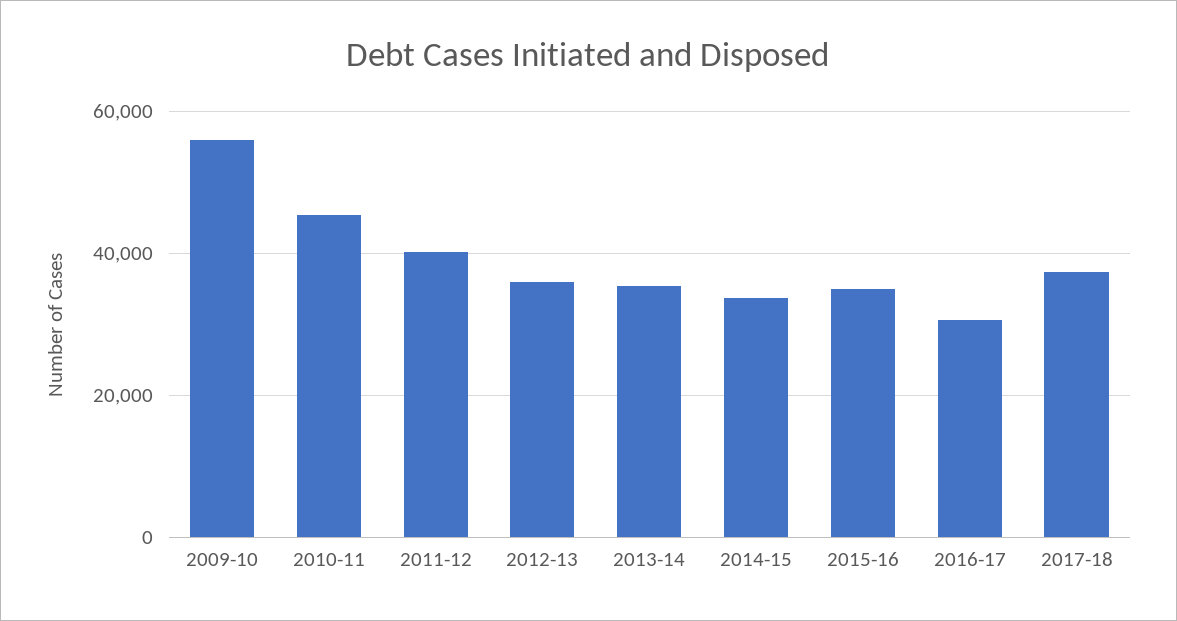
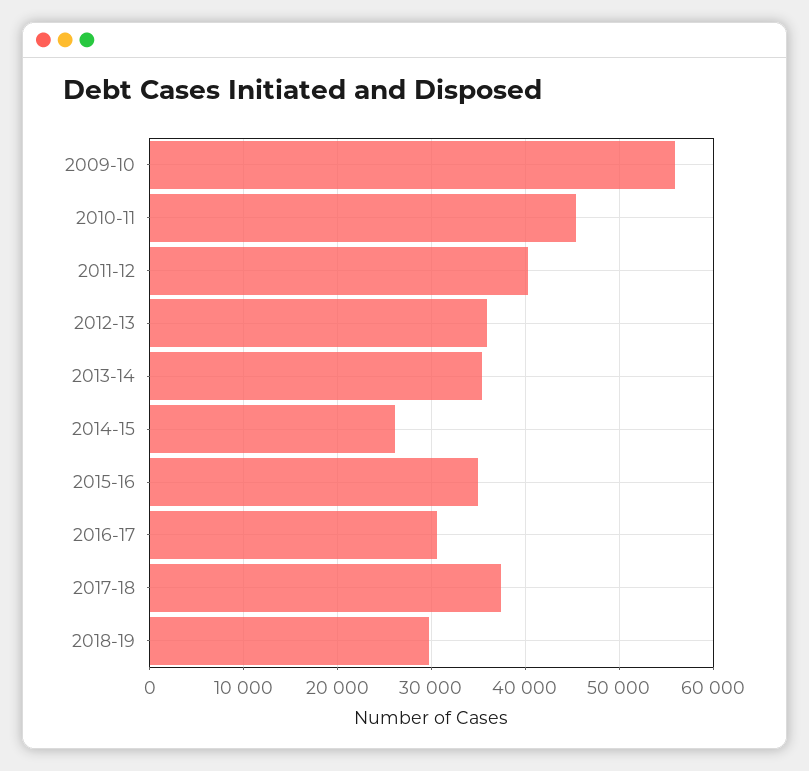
2014-15: 34000 -> 26000
2018-19: none -> 30000

